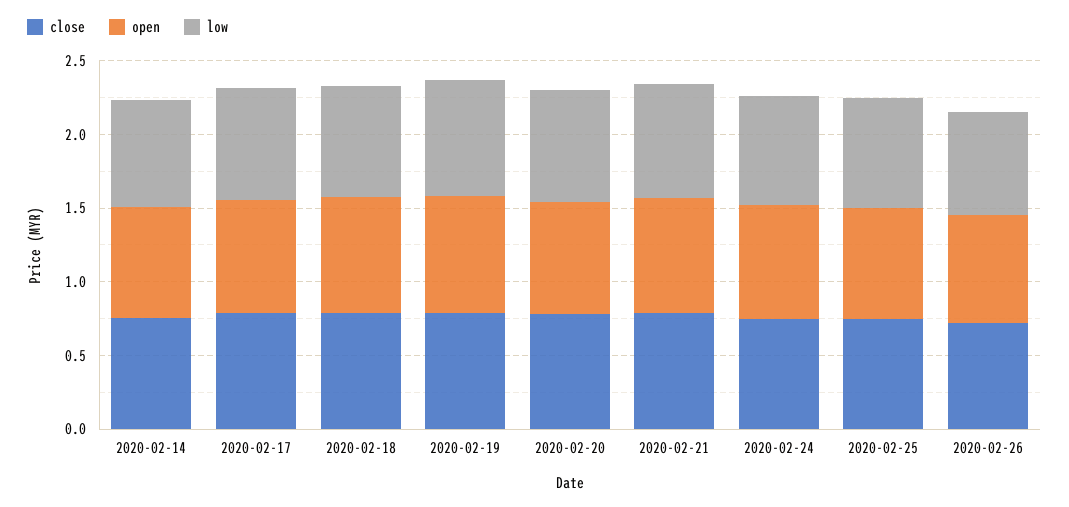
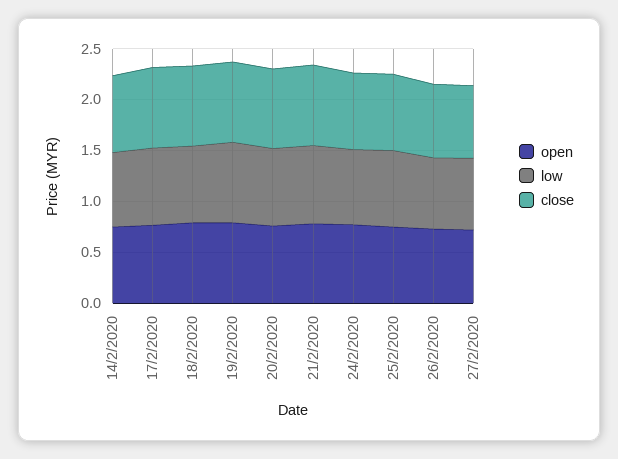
open, 27/2/2020: none -> 0.7
low, 27/2/2020: none -> 0.7
close, 27/2/2020: none -> 0.7

